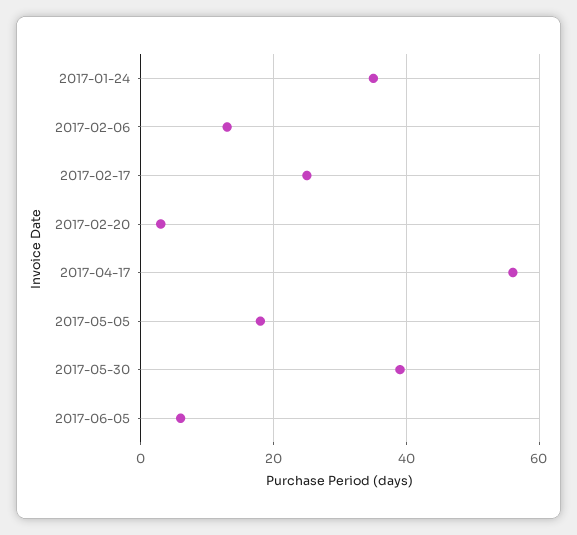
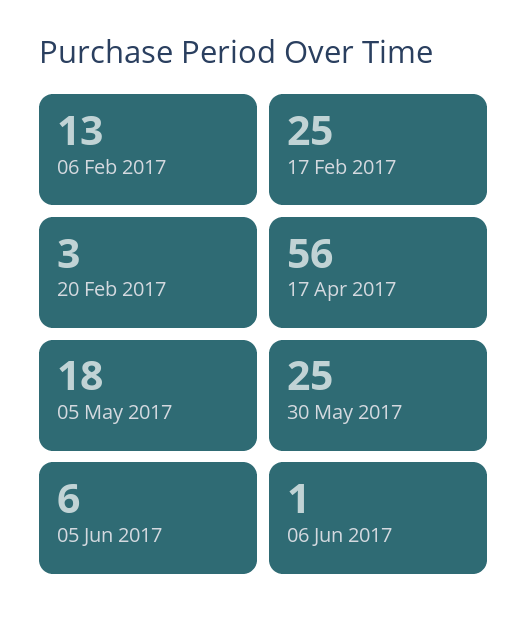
2017-01-24: 35 -> none
2017-05-30: 40 -> 25
06 Jun 2017: none -> 1

